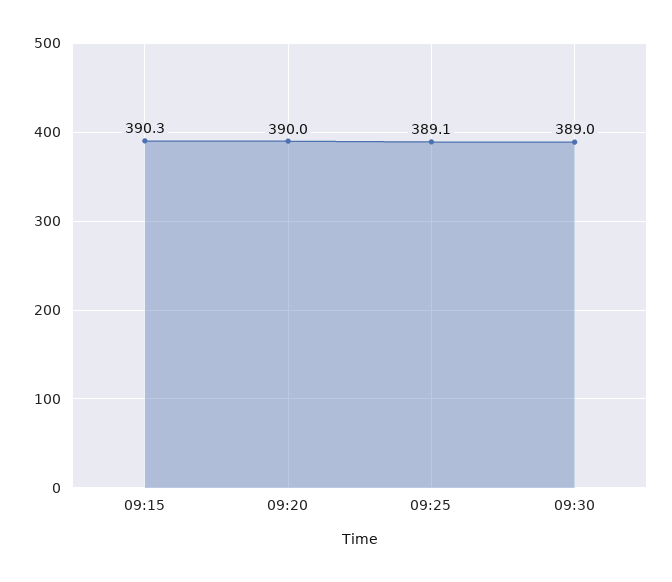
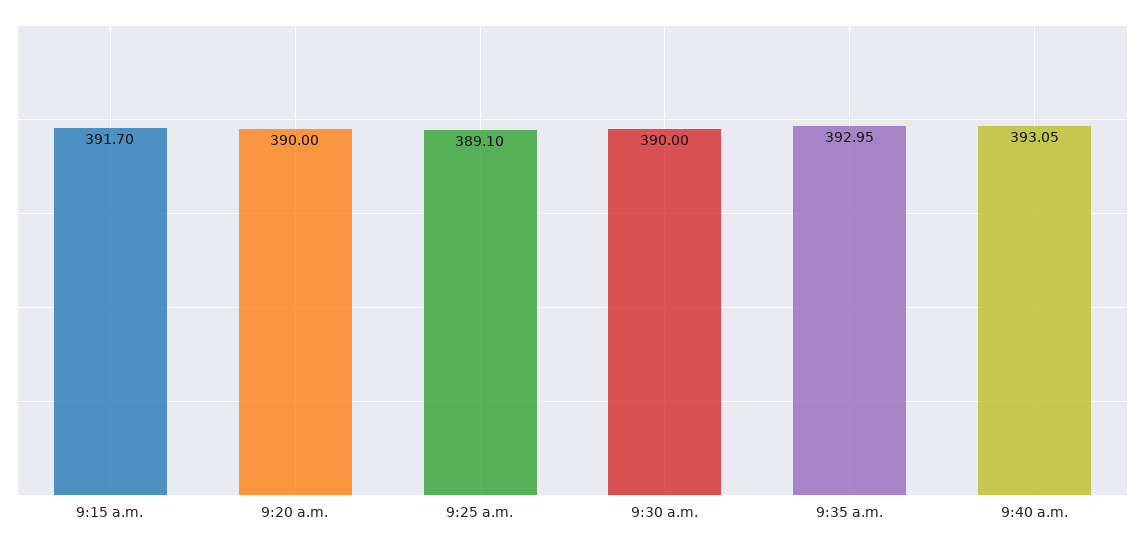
09:15: 390.3 -> 391.7
09:30: 389 -> 390
9:35 a.m.: none -> 392.95
9:40 a.m.: none -> 393.05

